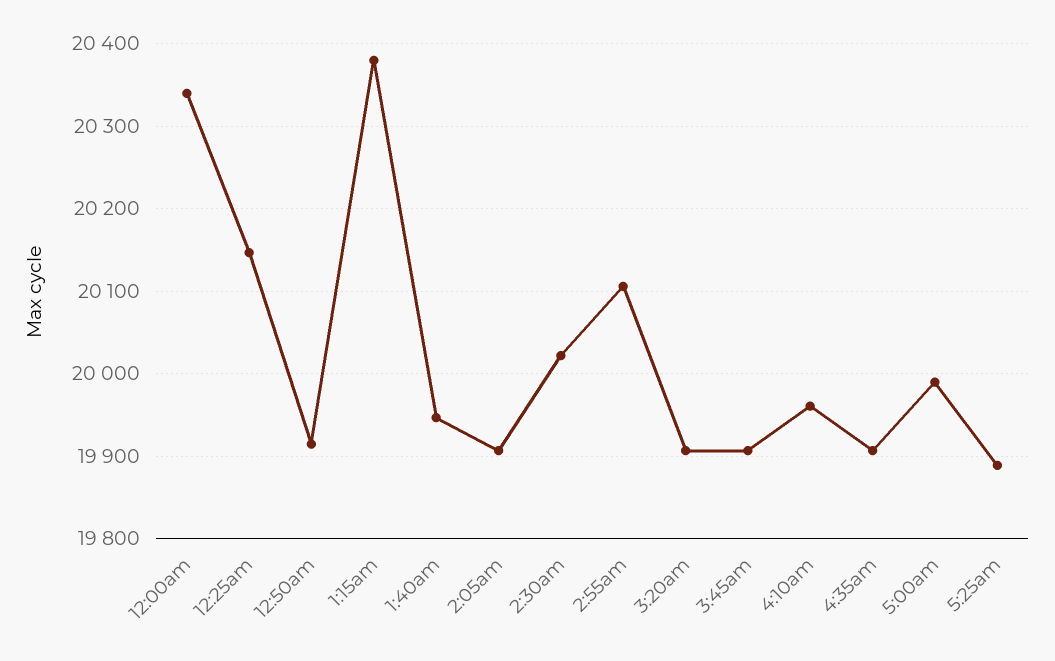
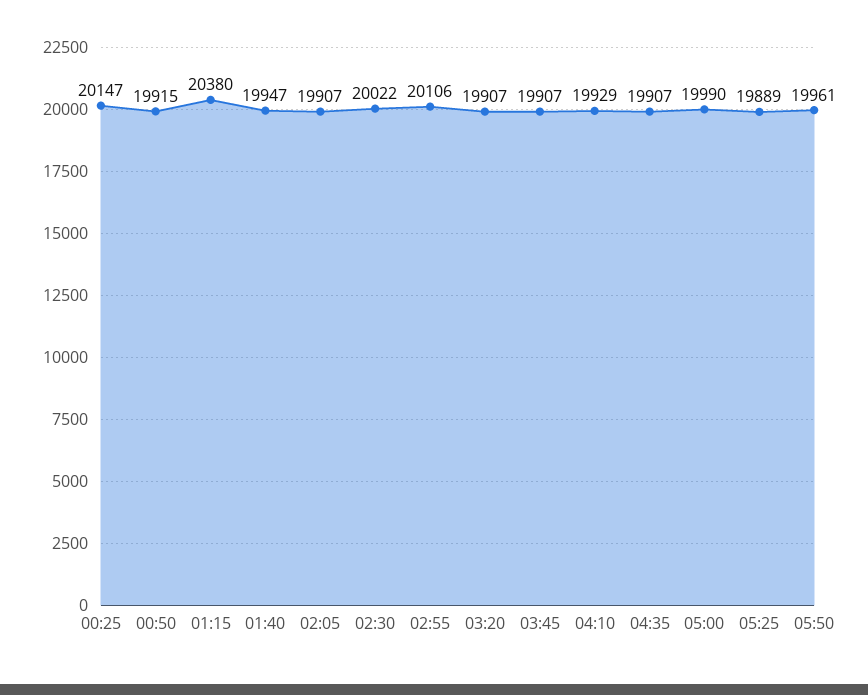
12:00am: 20340 -> none
4:10am: 19960 -> 19929
05:50: none -> 19961

